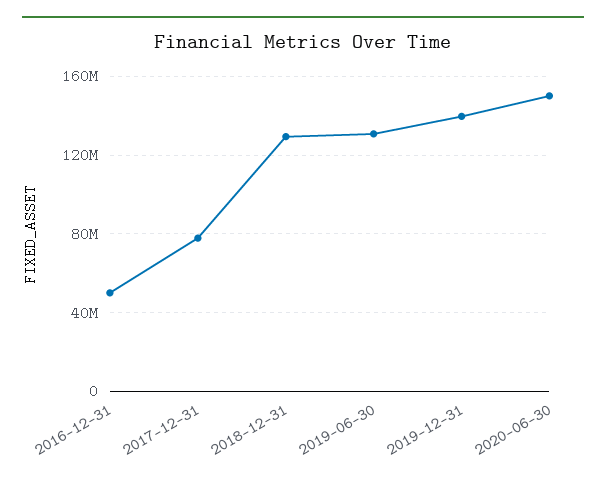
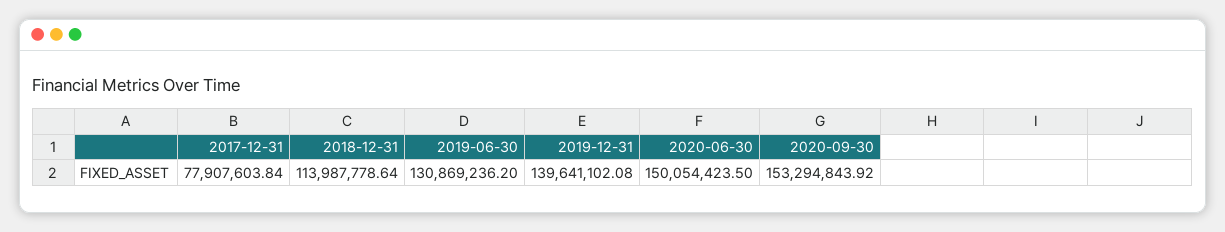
2016-12-31: 50000000 -> none
2018-12-31: 130000000 -> 113987778.64
2020-09-30: none -> 153294843.92

